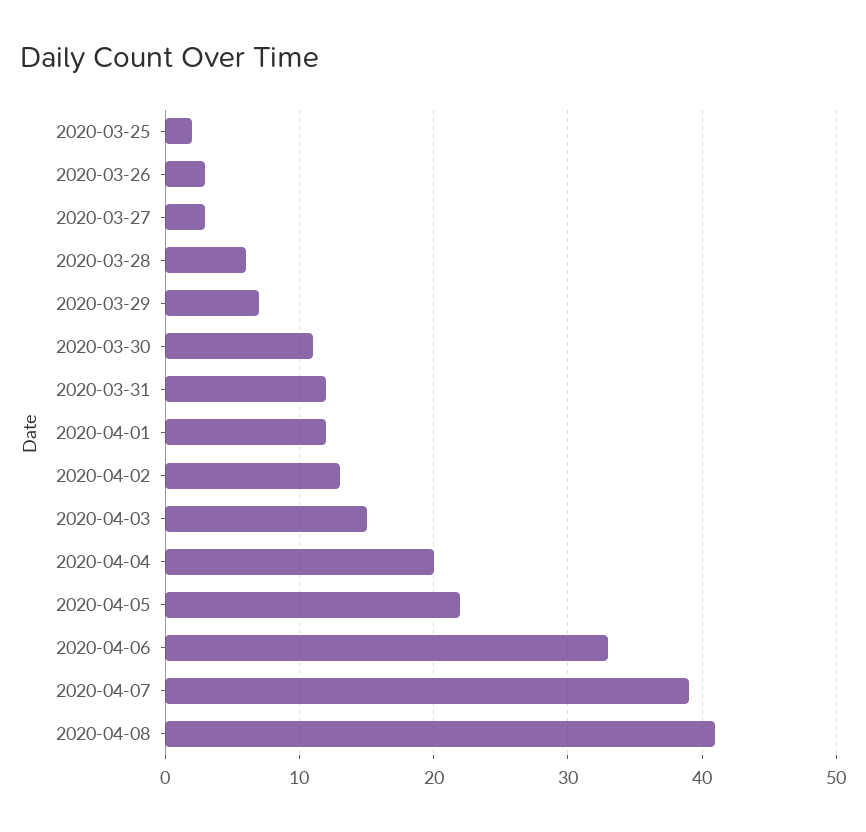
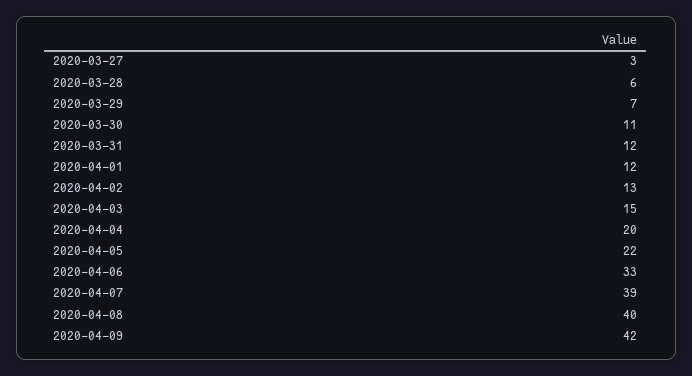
2020-03-25: 2 -> none
2020-03-26: 3 -> none
2020-04-08: 41 -> 40
2020-04-09: none -> 42

